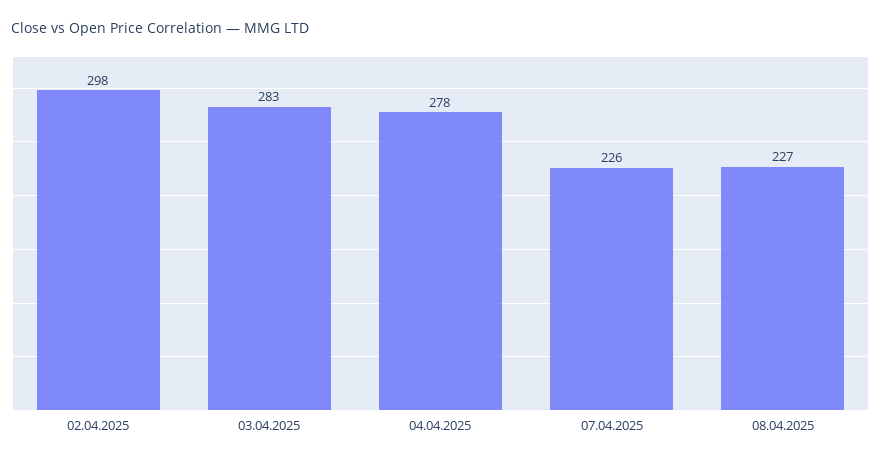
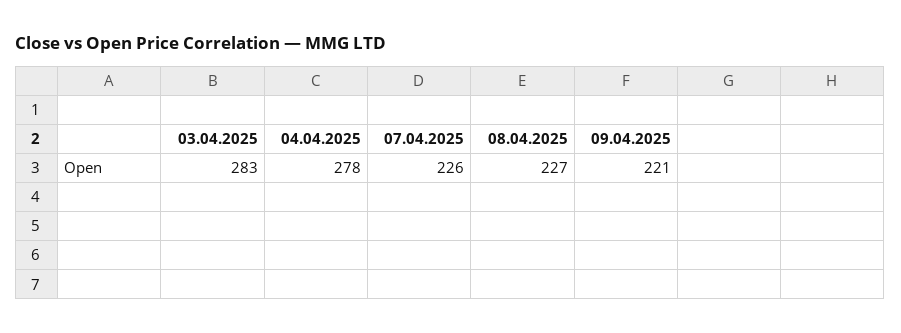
02.04.2025: 298 -> none
09.04.2025: none -> 221

